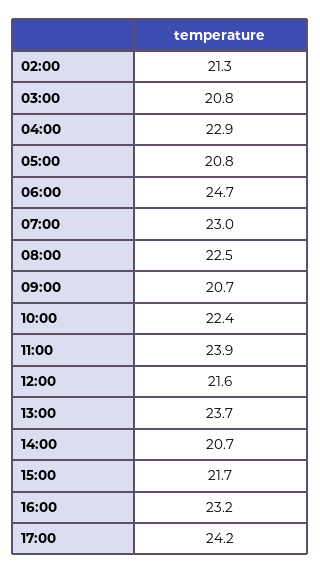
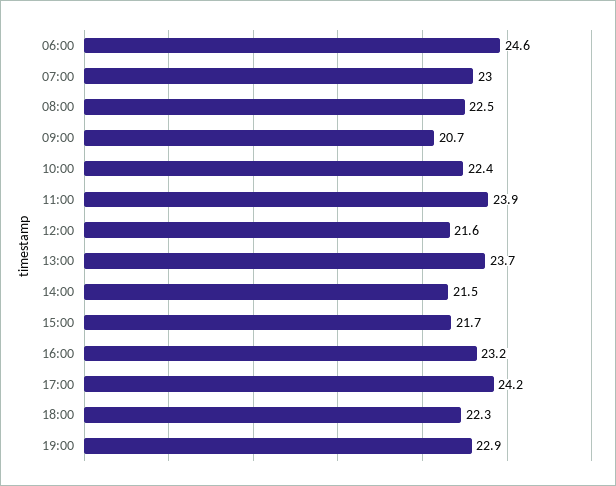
02:00: 21.3 -> none
03:00: 20.8 -> none
04:00: 22.9 -> none
05:00: 20.8 -> none
06:00: 24.7 -> 24.6
14:00: 20.7 -> 21.5
18:00: none -> 22.3
19:00: none -> 22.9

